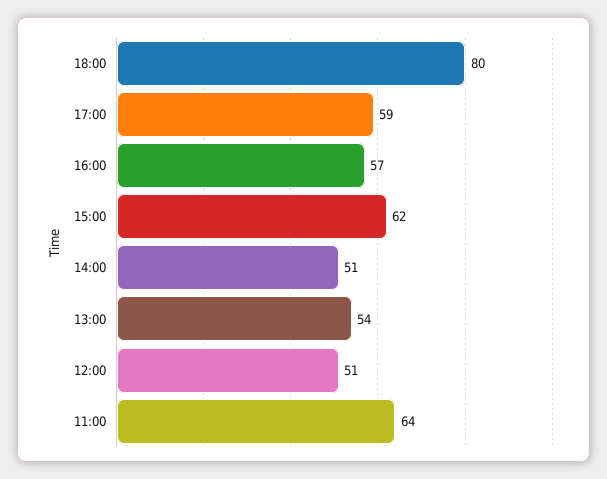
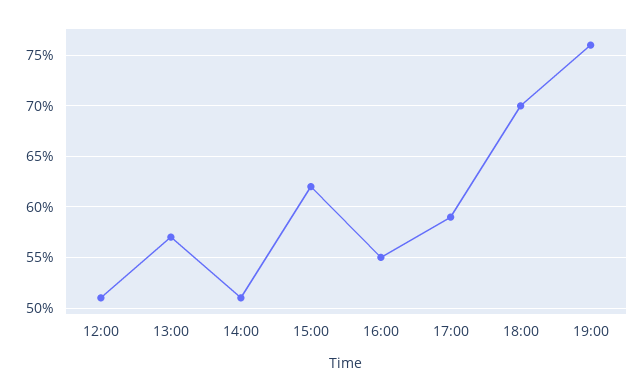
18:00: 80 -> 70
16:00: 57 -> 55
13:00: 54 -> 57
11:00: 64 -> none
19:00: none -> 76

